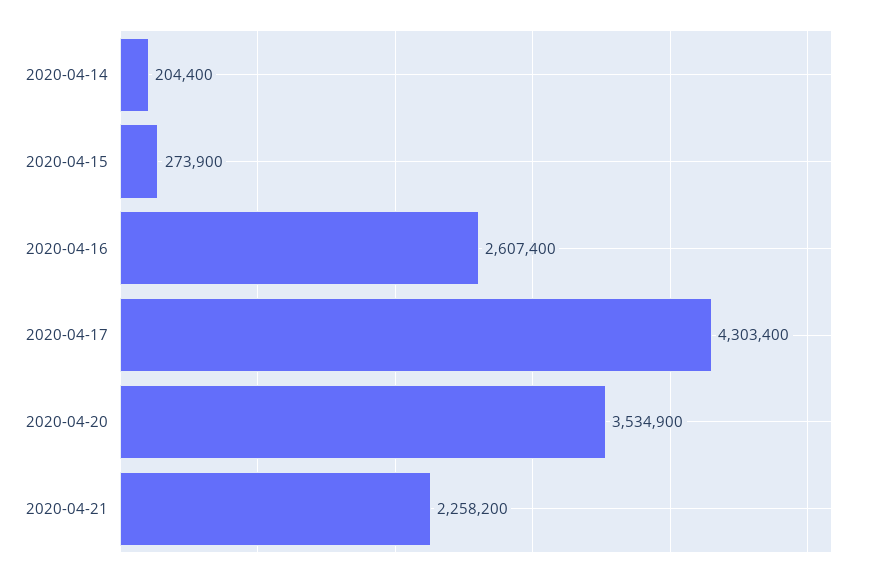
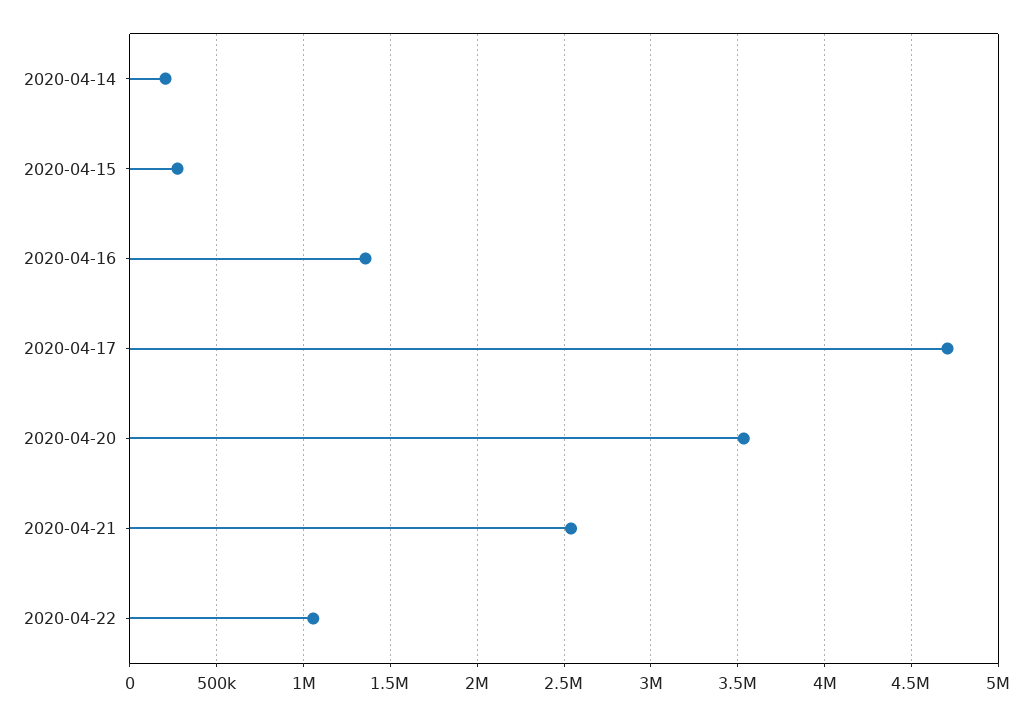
2020-04-16: 2607400 -> 1350000
2020-04-17: 4303400 -> 4700000
2020-04-21: 2258200 -> 2550000
2020-04-22: none -> 1050000

